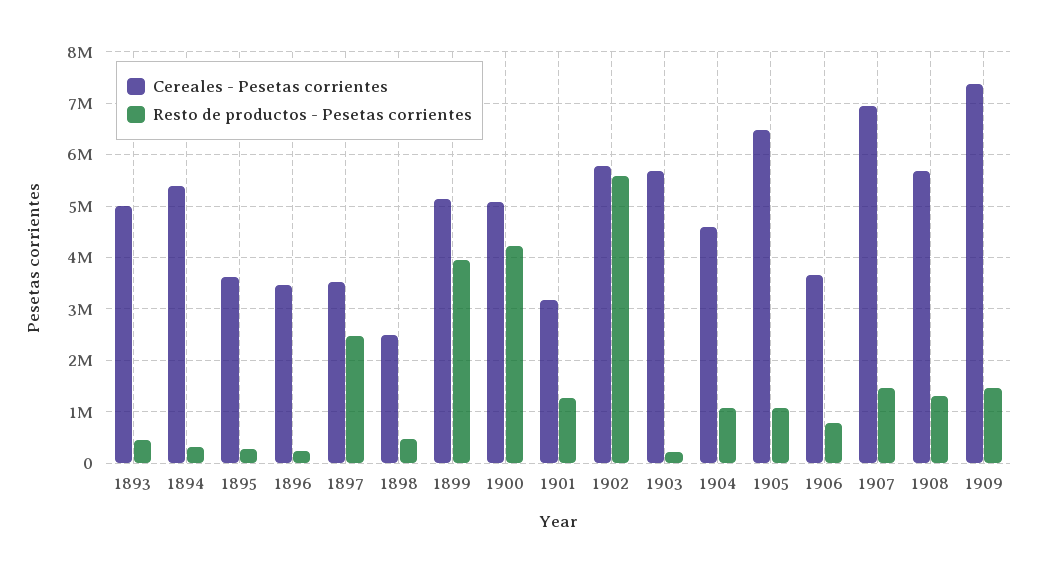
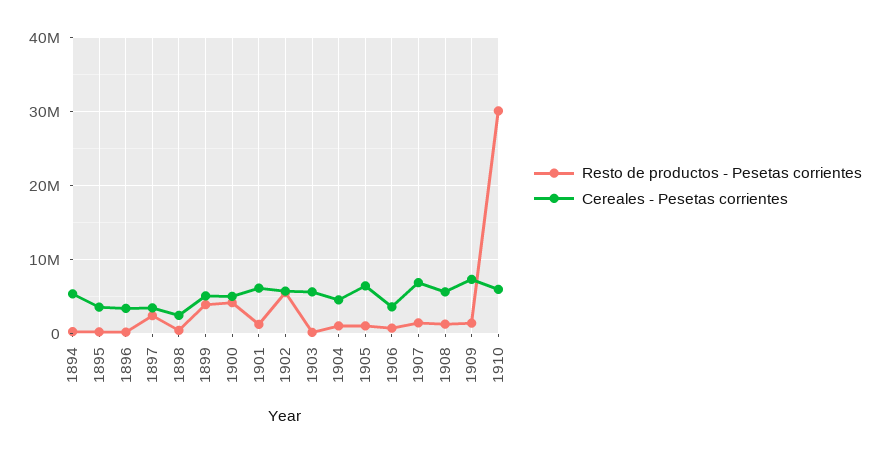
Cereales - Pesetas corrientes, 1893: 5000000 -> none
Resto de productos - Pesetas corrientes, 1893: 400000 -> none
Cereales - Pesetas corrientes, 1901: 3200000 -> 6000000
Resto de productos - Pesetas corrientes, 1910: none -> 30000000
Cereales - Pesetas corrientes, 1910: none -> 6000000

